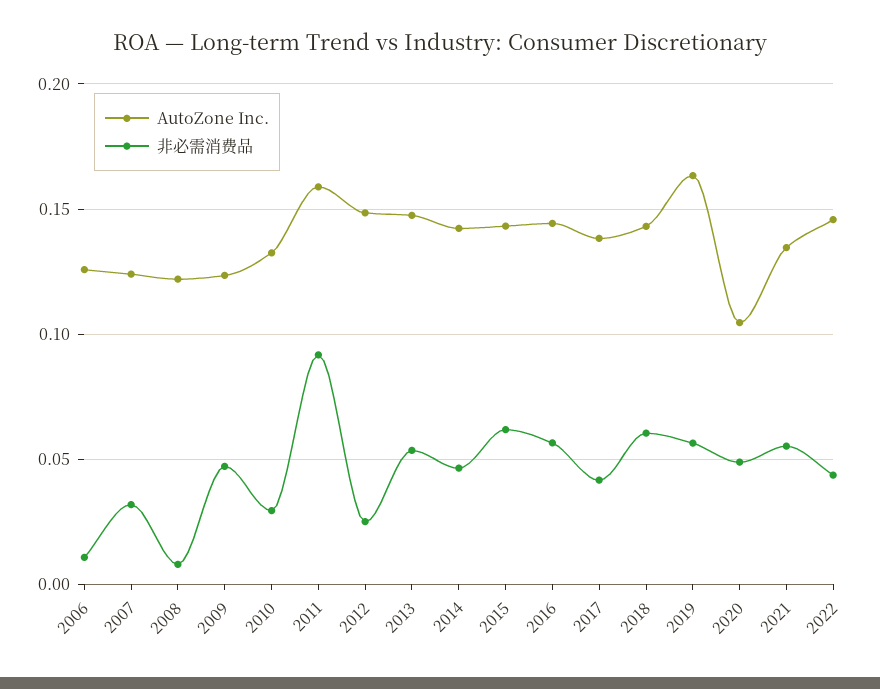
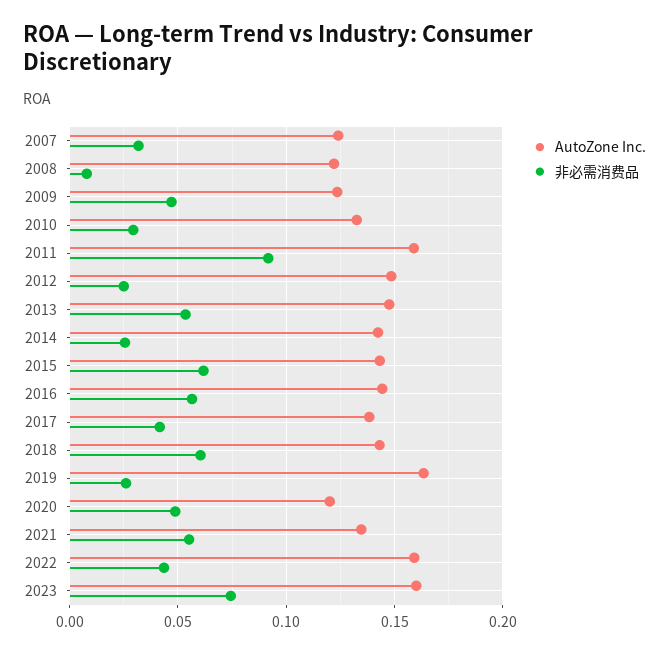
AutoZone Inc., 2006: 0.125 -> none
非必需消费品, 2006: 0.01 -> none
非必需消费品, 2014: 0.045 -> 0.025
非必需消费品, 2019: 0.055 -> 0.025
AutoZone Inc., 2020: 0.105 -> 0.12
AutoZone Inc., 2022: 0.145 -> 0.16
AutoZone Inc., 2023: none -> 0.16
非必需消费品, 2023: none -> 0.075

